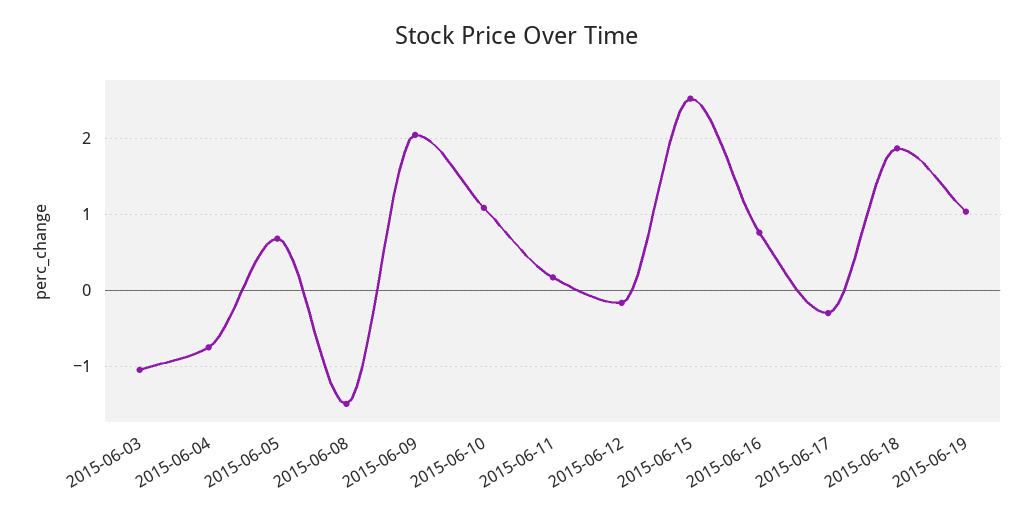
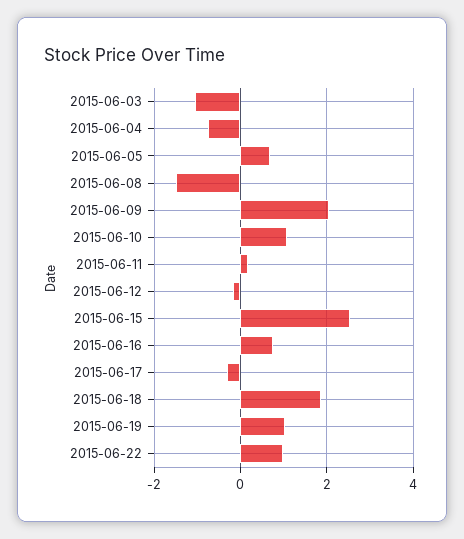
2015-06-22: none -> 1

